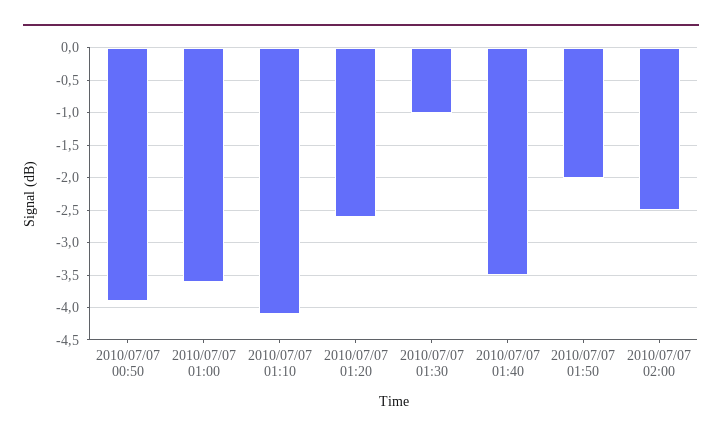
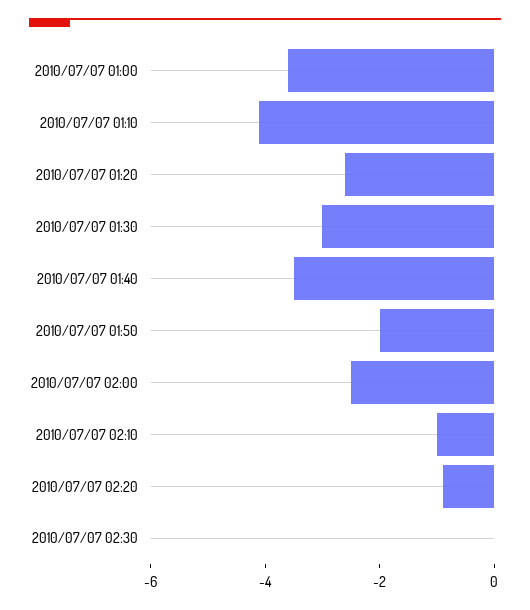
2010/07/07 00:50: -3.9 -> none
2010/07/07 01:30: -1 -> -3
2010/07/07 02:10: none -> -1
2010/07/07 02:20: none -> -1
2010/07/07 02:30: none -> 0

